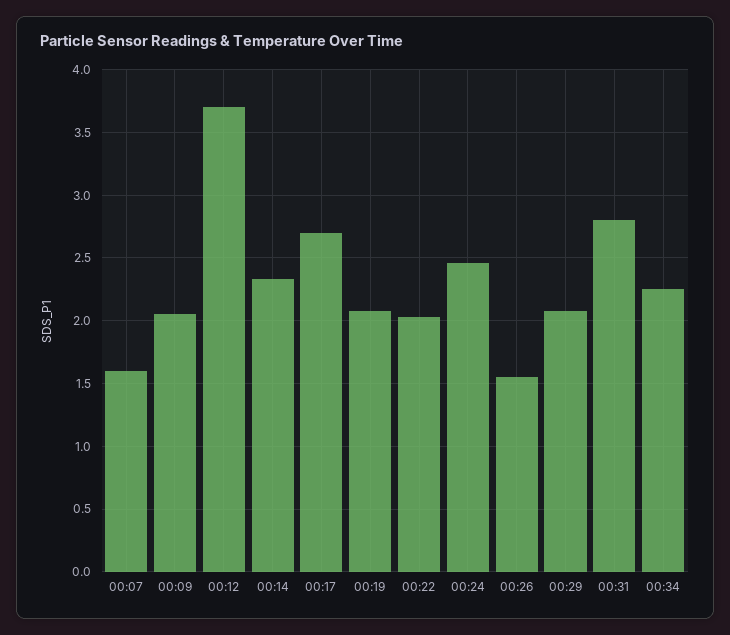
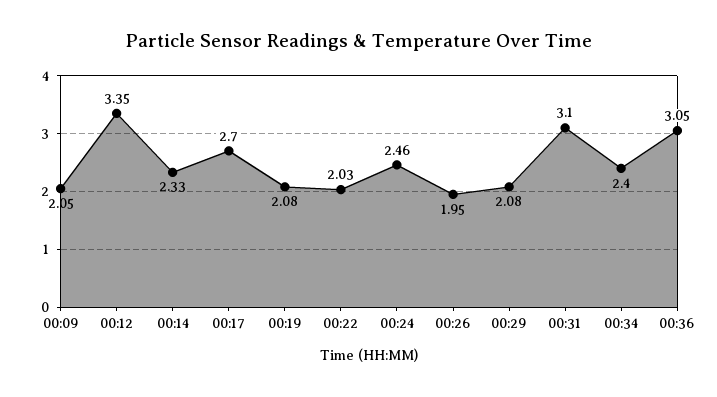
00:07: 1.6 -> none
00:12: 3.7 -> 3.35
00:26: 1.55 -> 1.95
00:31: 2.8 -> 3.1
00:34: 2.25 -> 2.4
00:36: none -> 3.05

